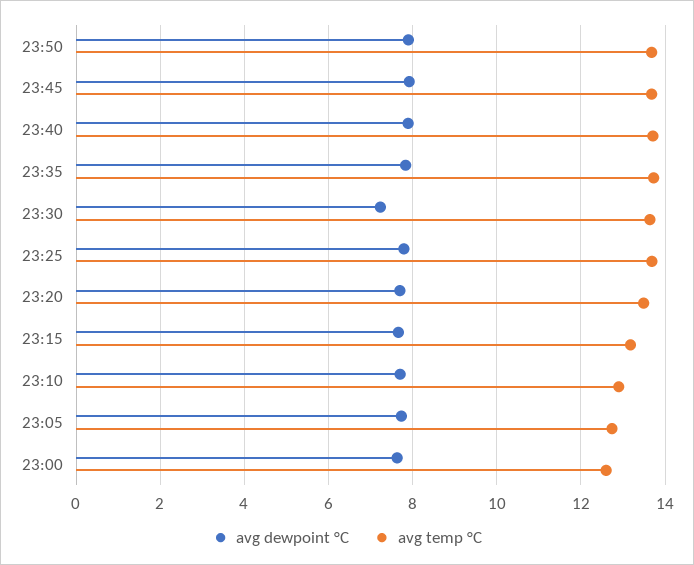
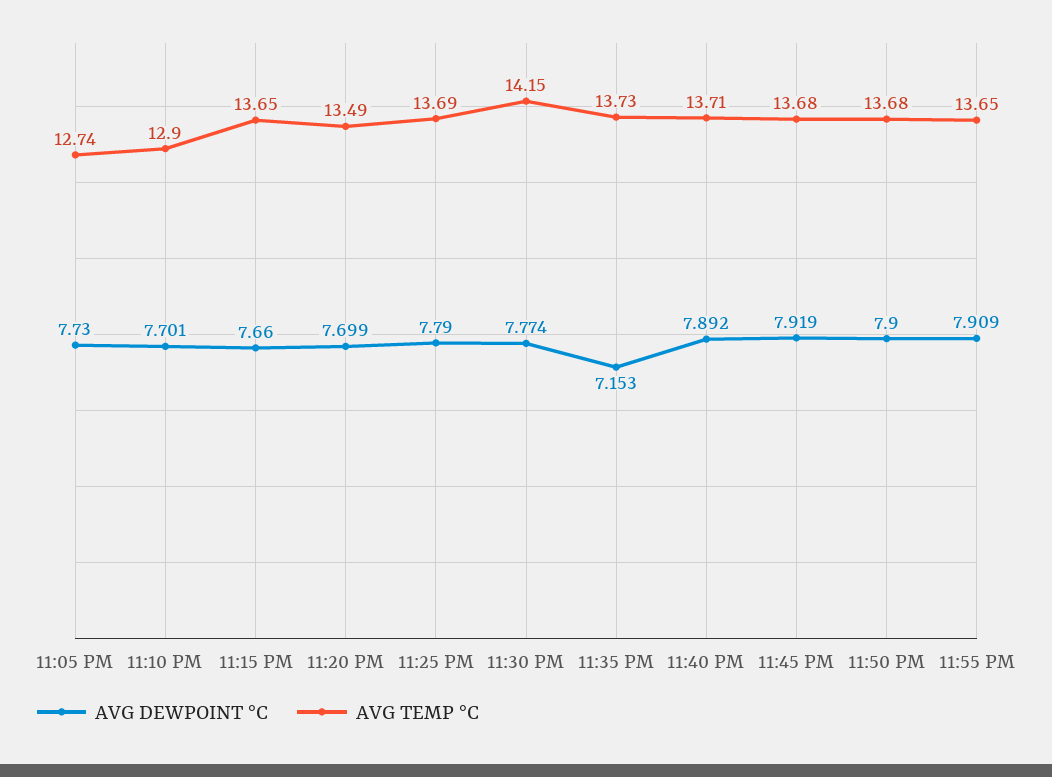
avg dewpoint °C, 23:35: 7.8 -> 7.153
avg dewpoint °C, 23:30: 7.2 -> 7.774
avg temp °C, 23:30: 13.6 -> 14.15
avg temp °C, 23:15: 13.2 -> 13.65
avg dewpoint °C, 23:00: 7.6 -> none
avg temp °C, 23:00: 12.6 -> none
avg dewpoint °C, 11:55 PM: none -> 7.909
avg temp °C, 11:55 PM: none -> 13.65

